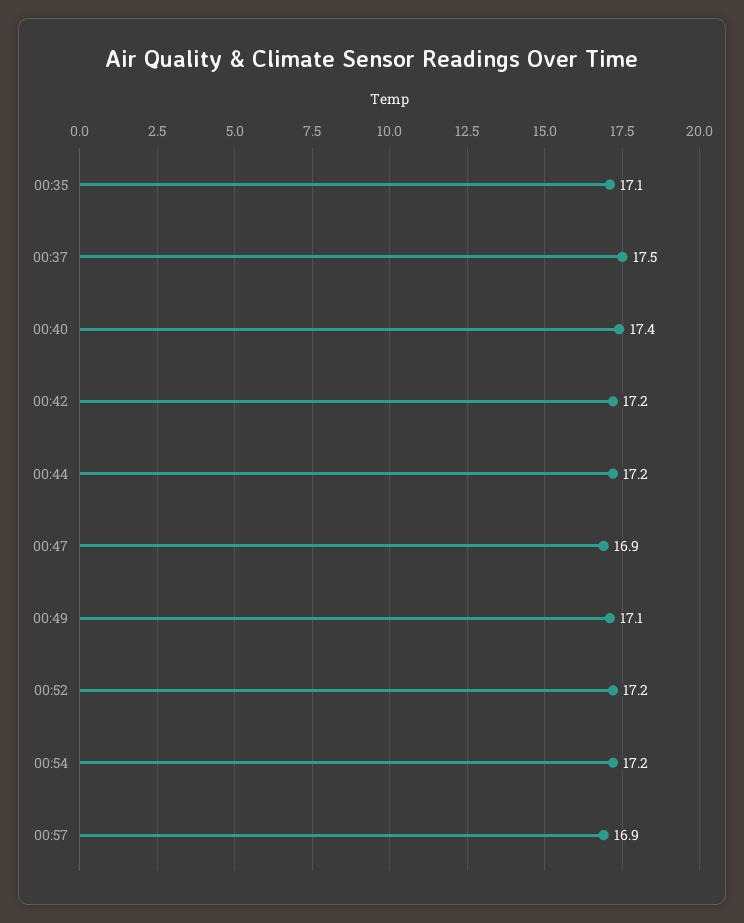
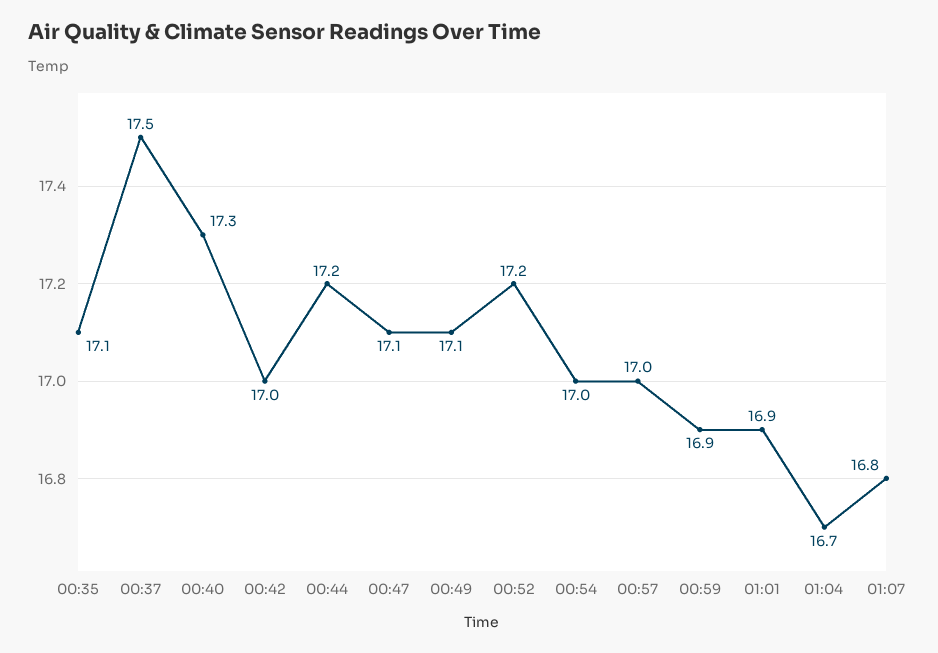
00:40: 17.4 -> 17.3
00:42: 17.2 -> 17
00:47: 16.9 -> 17.1
00:54: 17.2 -> 17
00:57: 16.9 -> 17
00:59: none -> 16.9
01:01: none -> 16.9
01:04: none -> 16.7
01:07: none -> 16.8

